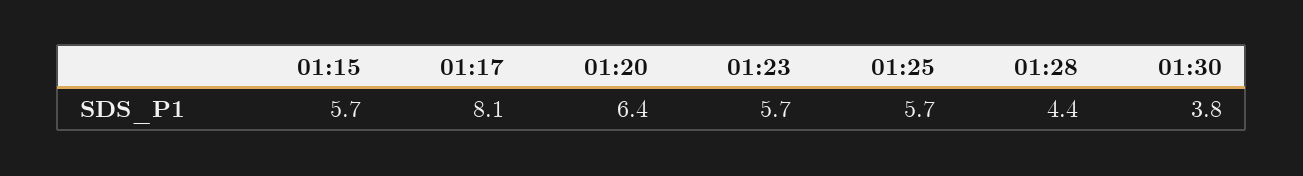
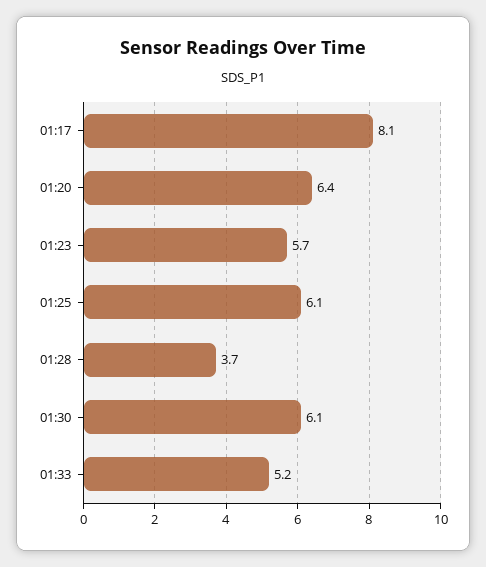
01:15: 5.7 -> none
01:25: 5.7 -> 6.1
01:28: 4.4 -> 3.7
01:30: 3.8 -> 6.1
01:33: none -> 5.2

